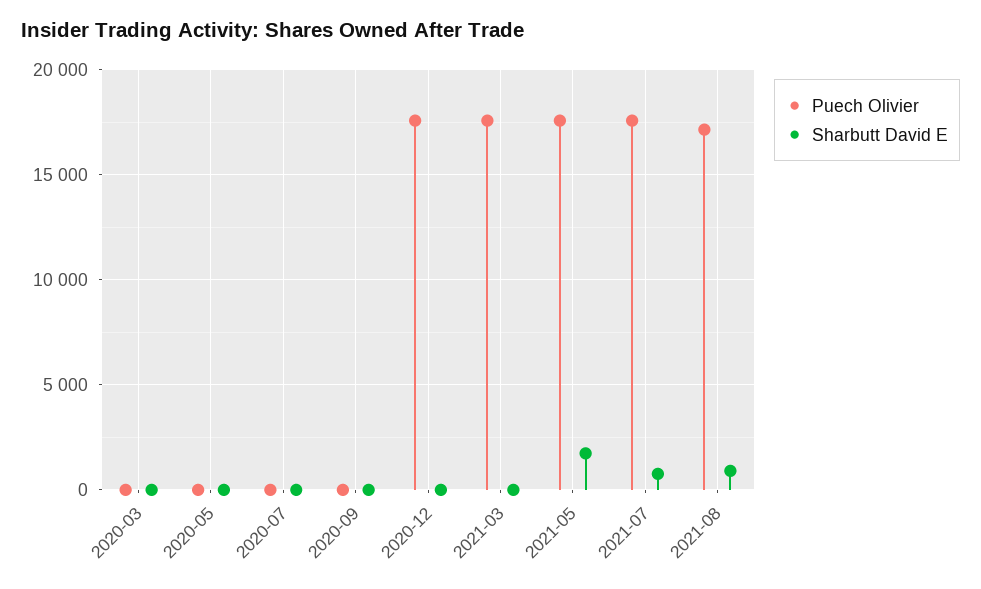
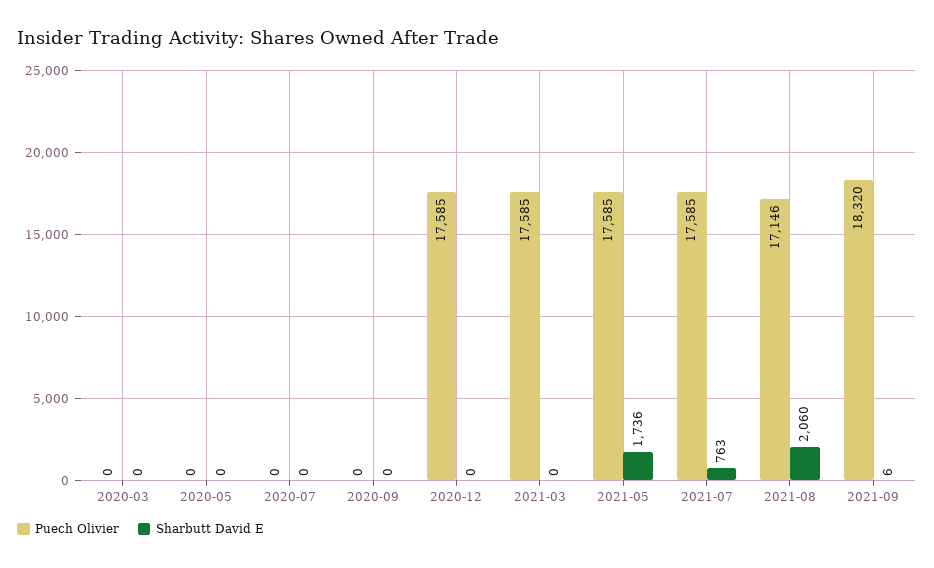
Sharbutt David E, 2021-08: 1000 -> 2060
Puech Olivier, 2021-09: none -> 18320
Sharbutt David E, 2021-09: none -> 6

